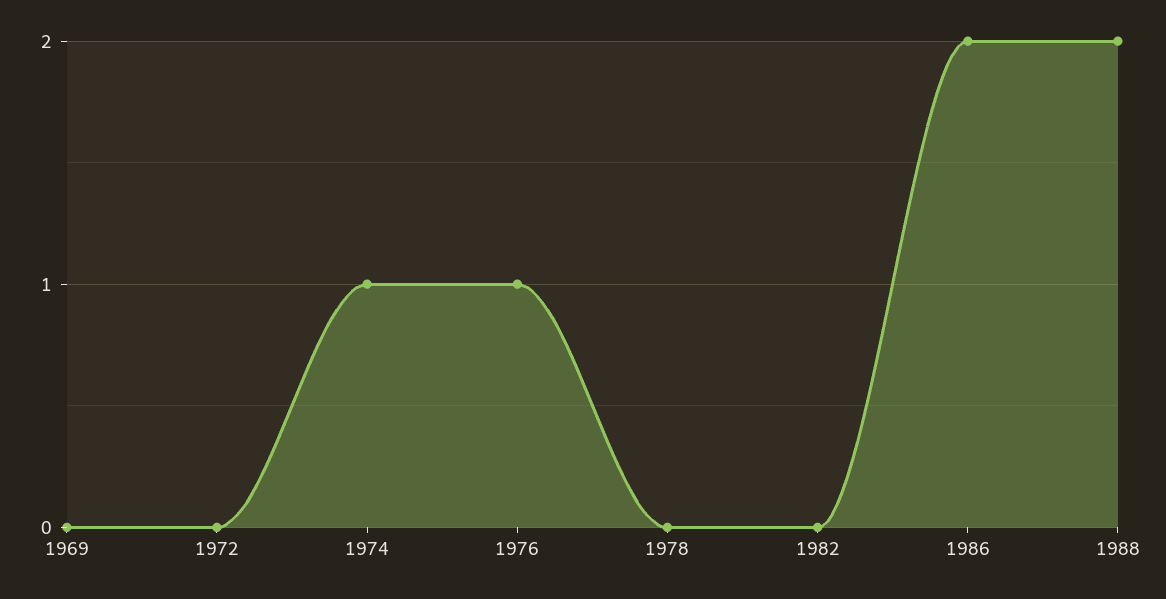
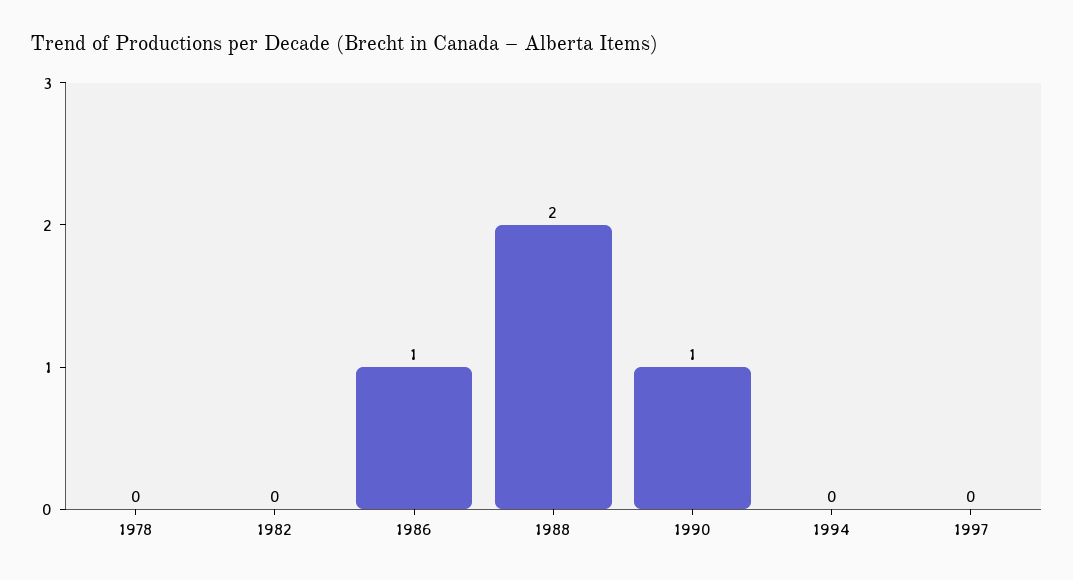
1969: 0 -> none
1972: 0 -> none
1974: 1 -> none
1976: 1 -> none
1986: 2 -> 1
1990: none -> 1
1994: none -> 0
1997: none -> 0

